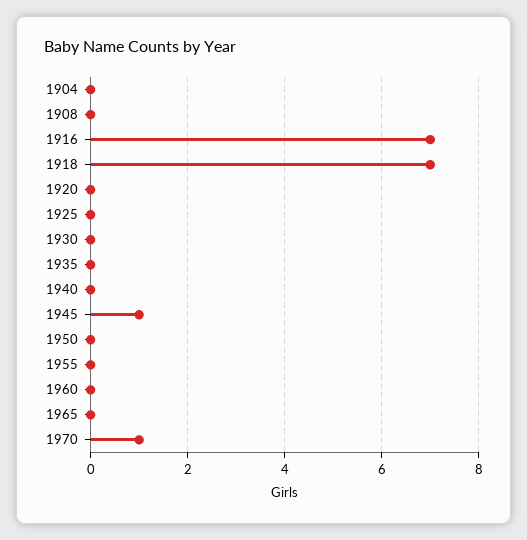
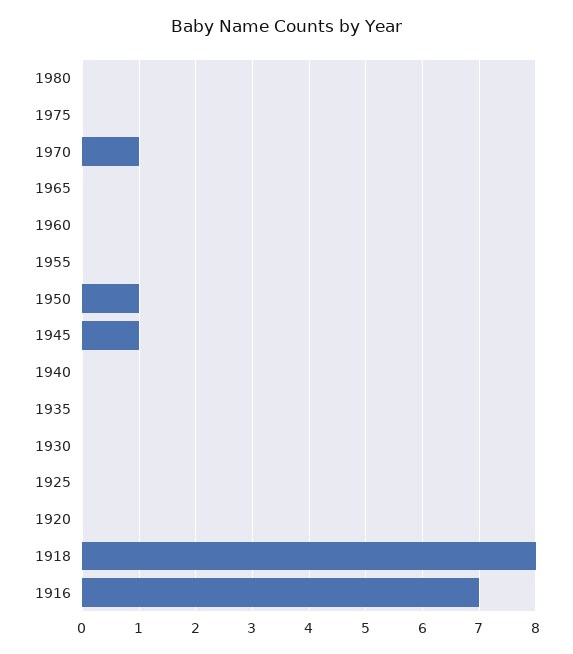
1904: 0 -> none
1908: 0 -> none
1918: 7 -> 8
1950: 0 -> 1
1980: none -> 0
1975: none -> 0

